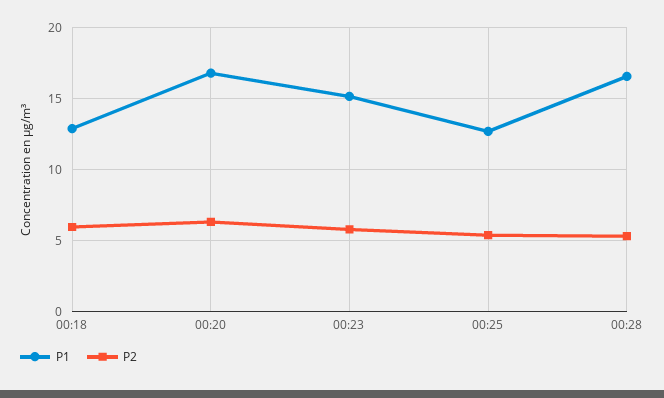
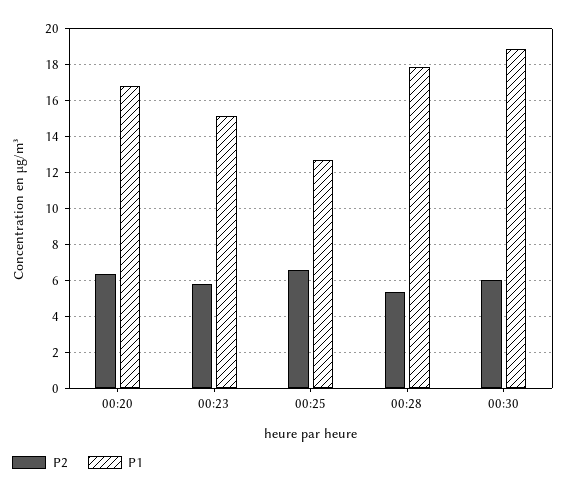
P1, 00:18: 13 -> none
P2, 00:18: 6 -> none
P2, 00:25: 5.5 -> 6.5
P1, 00:28: 16.5 -> 18
P2, 00:30: none -> 6
P1, 00:30: none -> 19

